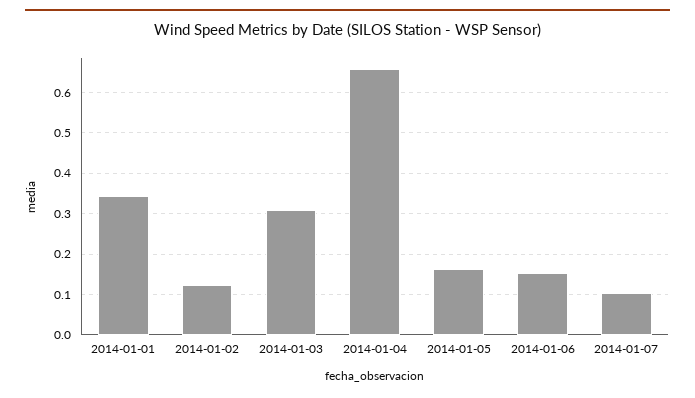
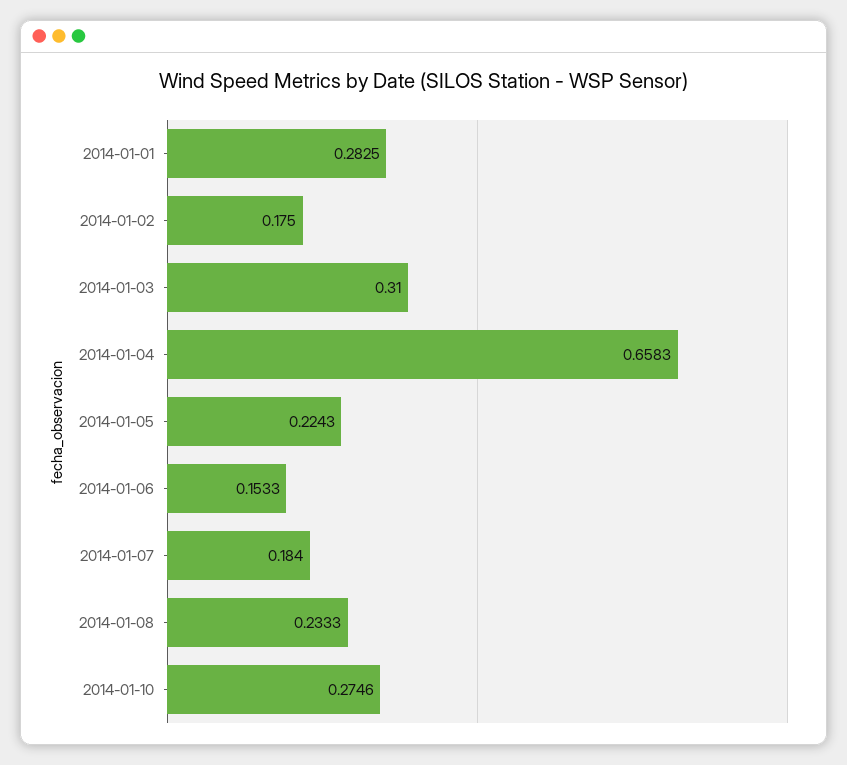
2014-01-01: 0.34 -> 0.2825
2014-01-02: 0.12 -> 0.175
2014-01-05: 0.16 -> 0.2243
2014-01-07: 0.1 -> 0.184
2014-01-08: none -> 0.2333
2014-01-10: none -> 0.2746

